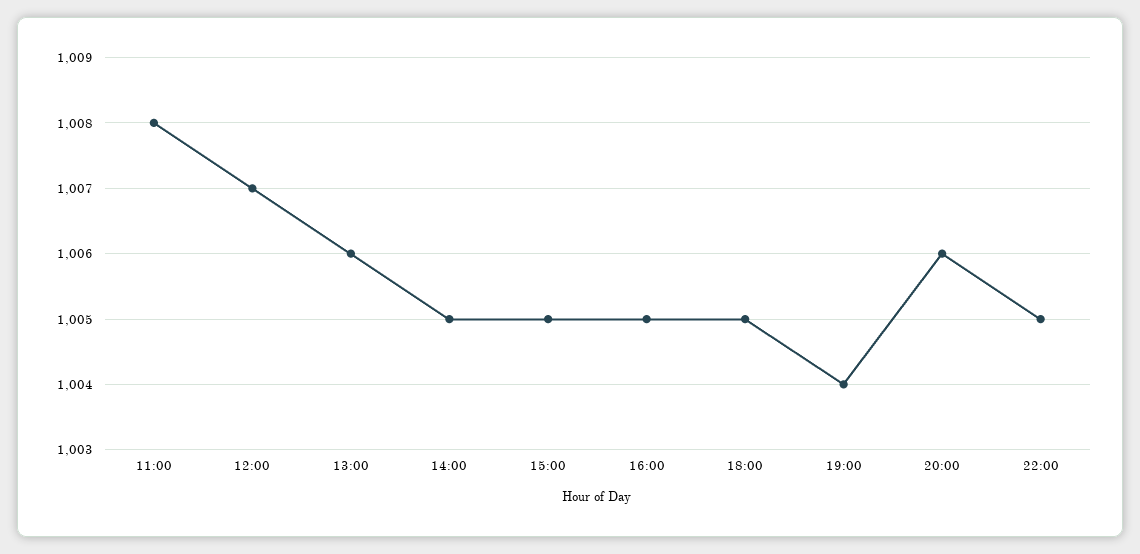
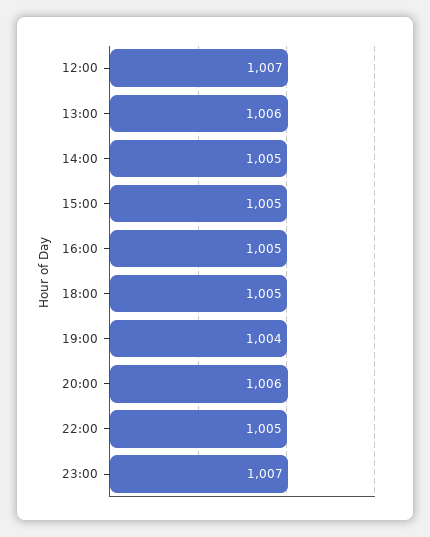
11:00: 1008 -> none
23:00: none -> 1007

